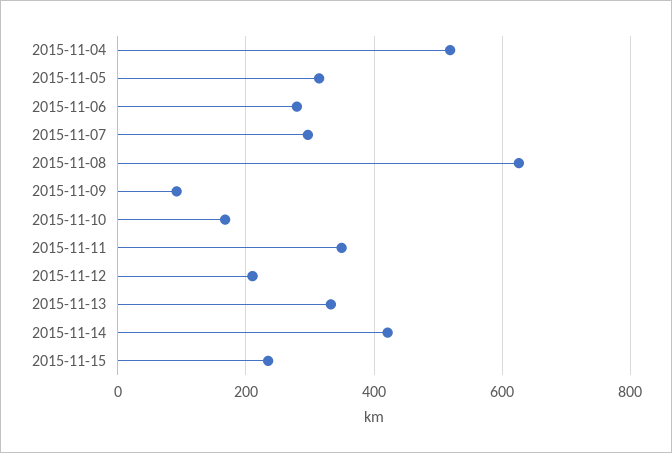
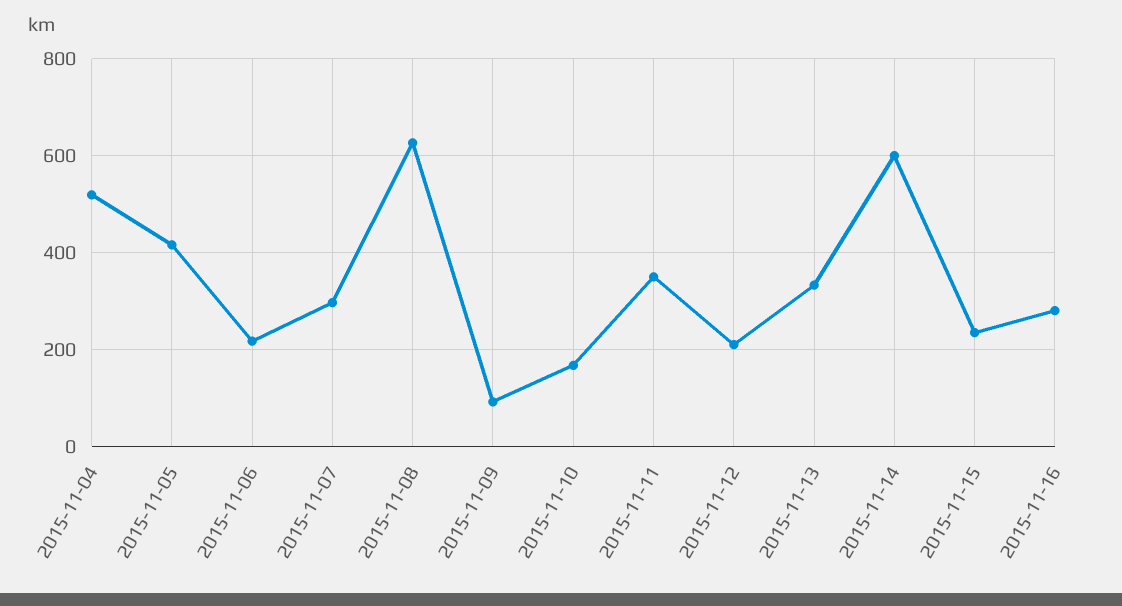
2015-11-05: 320 -> 420
2015-11-06: 280 -> 220
2015-11-14: 420 -> 600
2015-11-16: none -> 280

